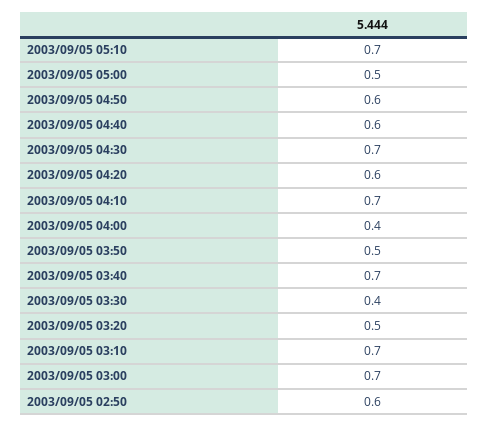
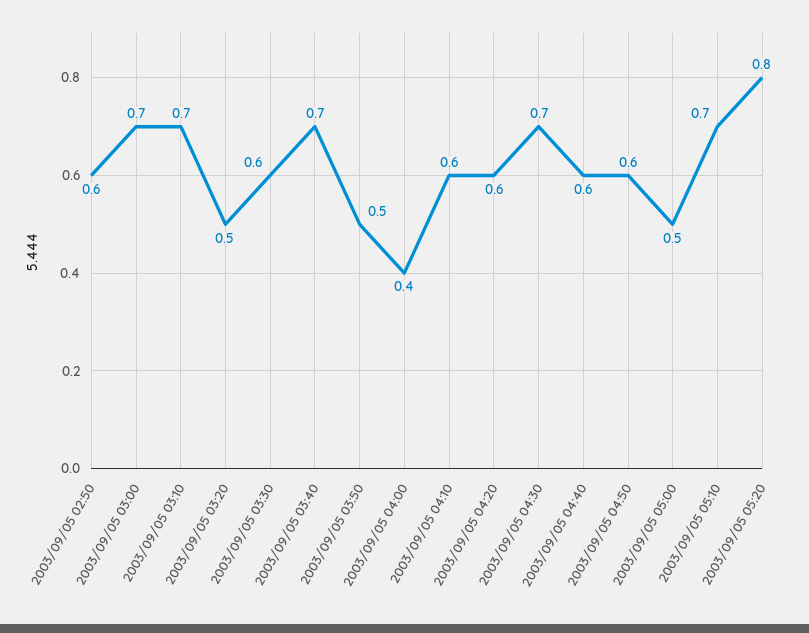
2003/09/05 04:10: 0.7 -> 0.6
2003/09/05 03:30: 0.4 -> 0.6
2003/09/05 05:20: none -> 0.8

